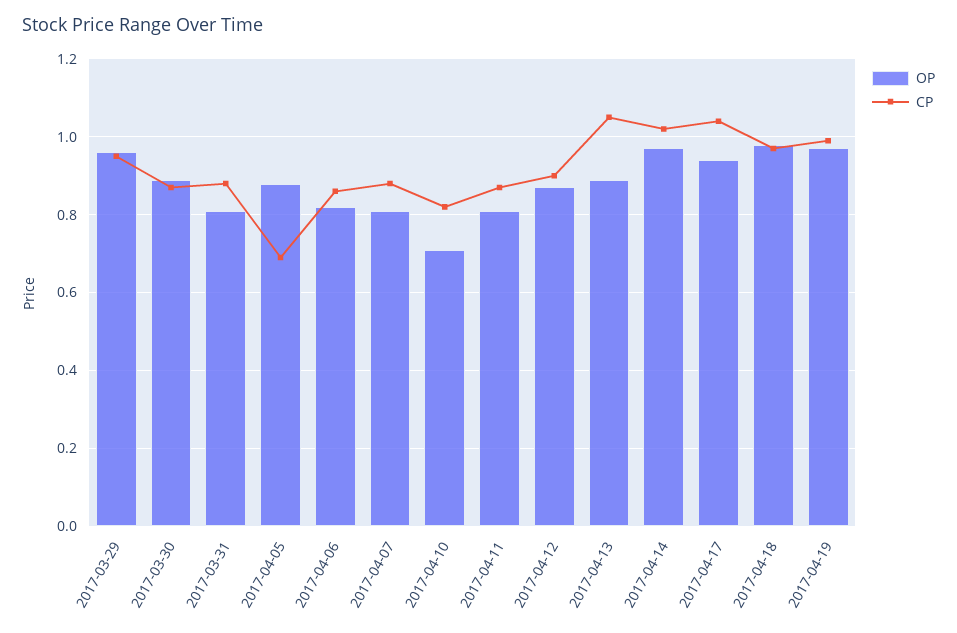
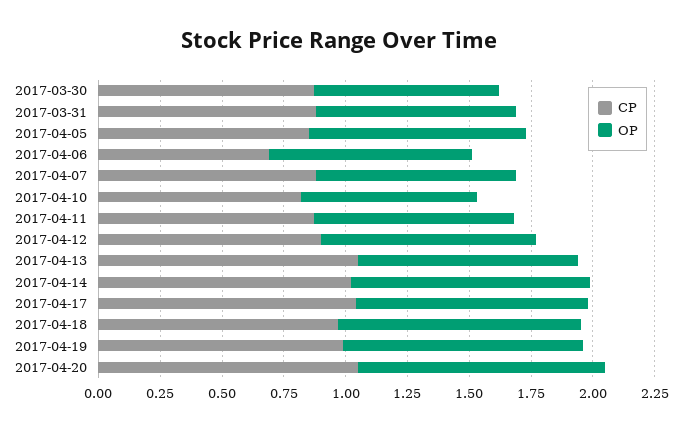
OP, 2017-03-29: 0.95 -> none
CP, 2017-03-29: 0.95 -> none
OP, 2017-03-30: 0.9 -> 0.75
CP, 2017-04-05: 0.7 -> 0.85
CP, 2017-04-06: 0.85 -> 0.7
CP, 2017-04-20: none -> 1.05
OP, 2017-04-20: none -> 1

